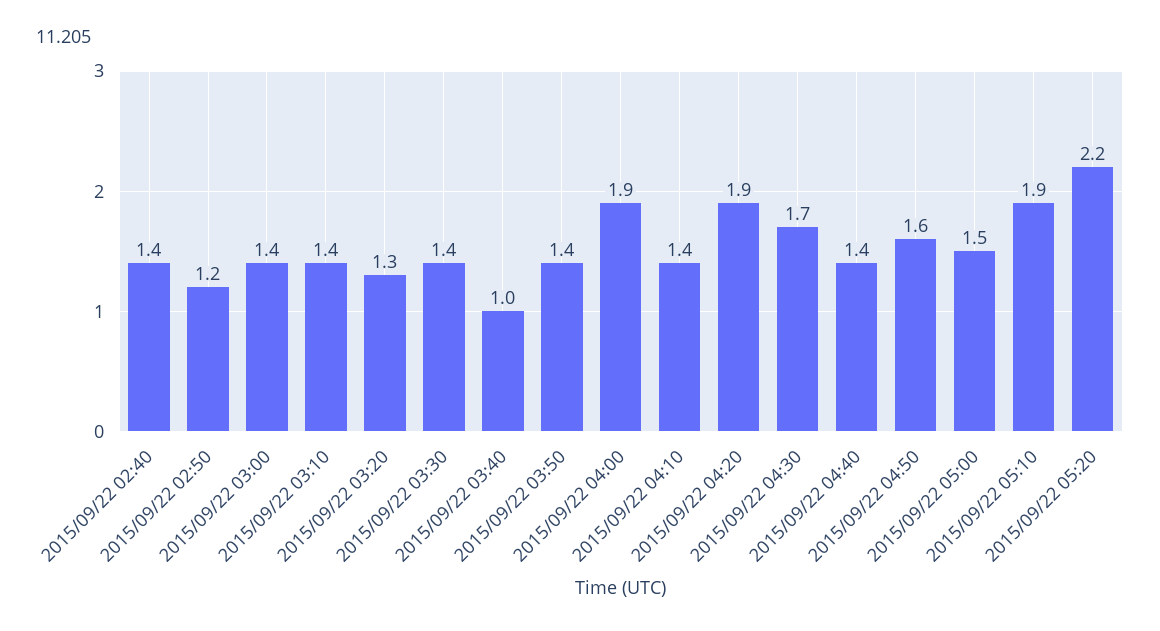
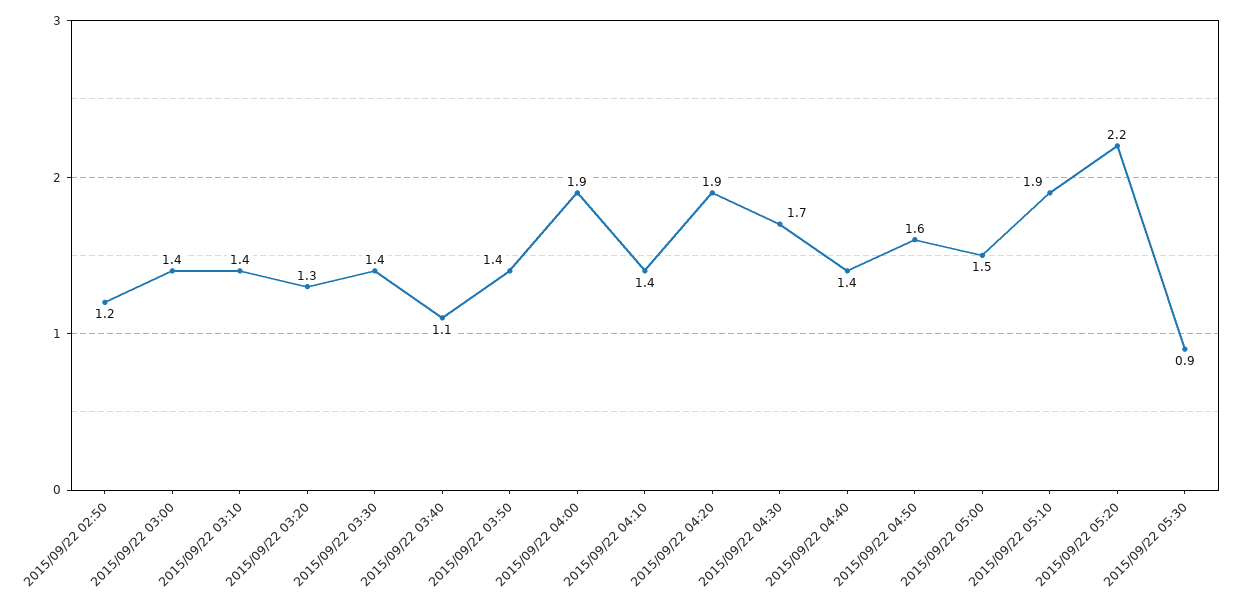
2015/09/22 02:40: 1.4 -> none
2015/09/22 03:40: 1 -> 1.1
2015/09/22 05:30: none -> 0.9

